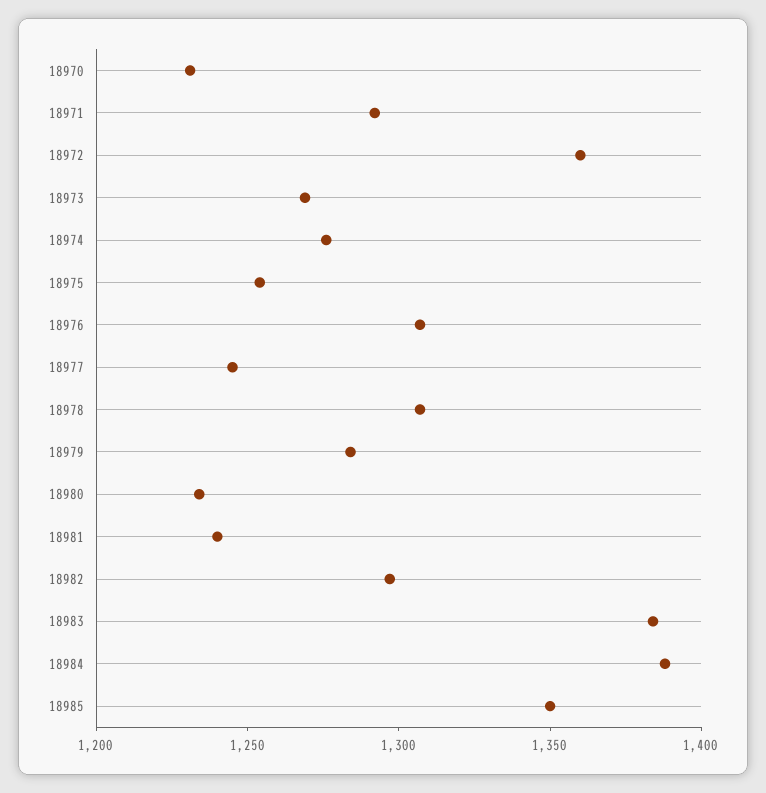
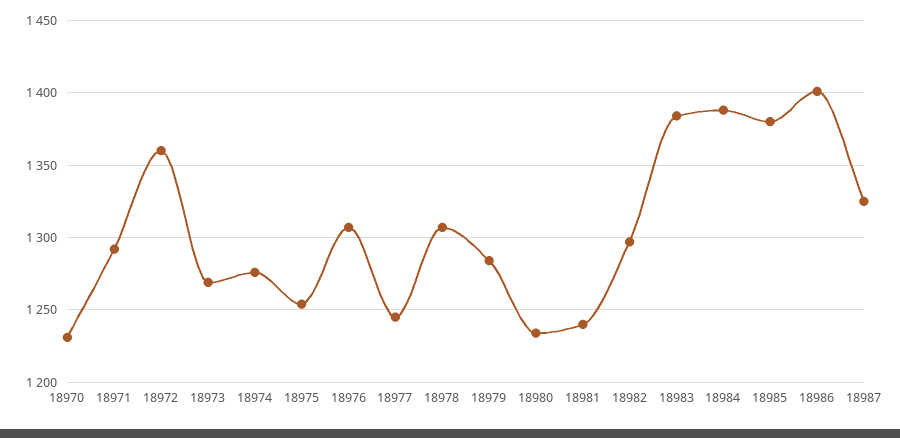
18985: 1350 -> 1380
18986: none -> 1400
18987: none -> 1325

